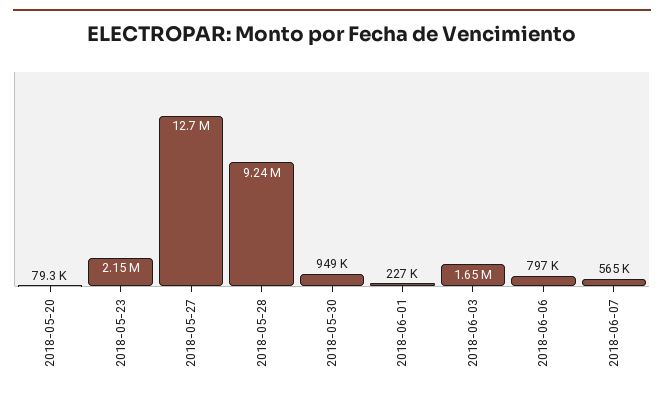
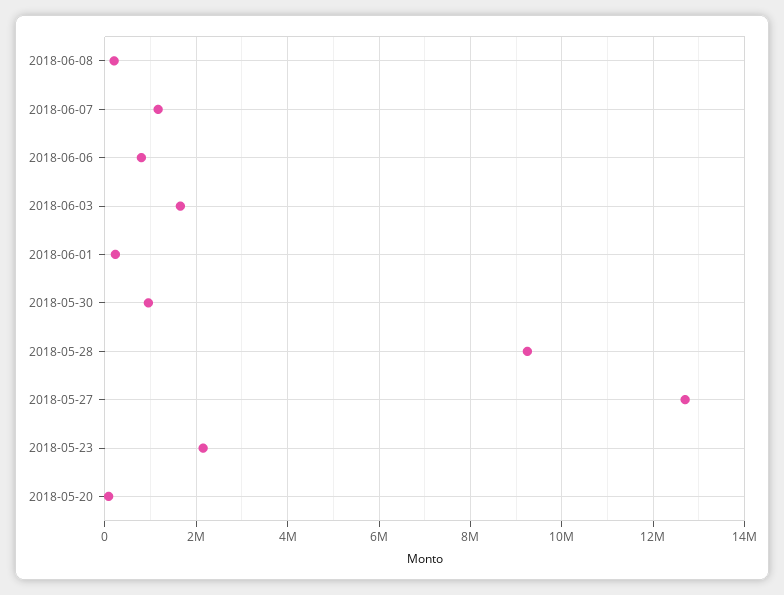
2018-06-07: 565000 -> 1200000
2018-06-08: none -> 200000

